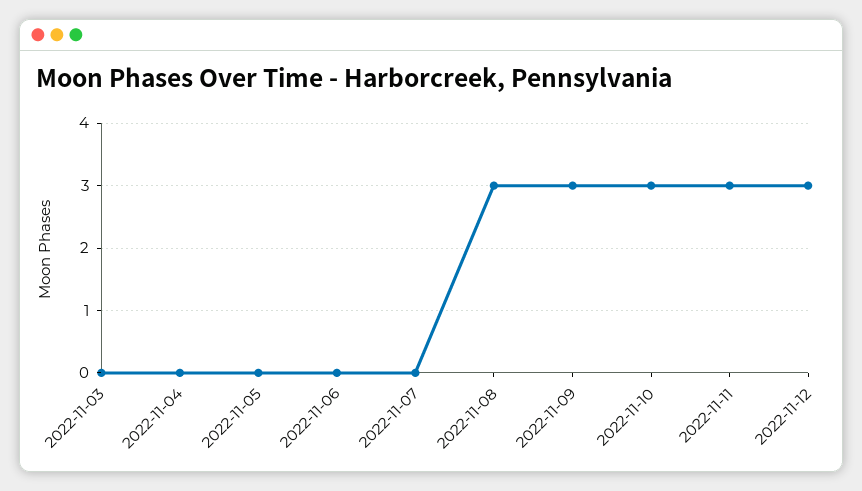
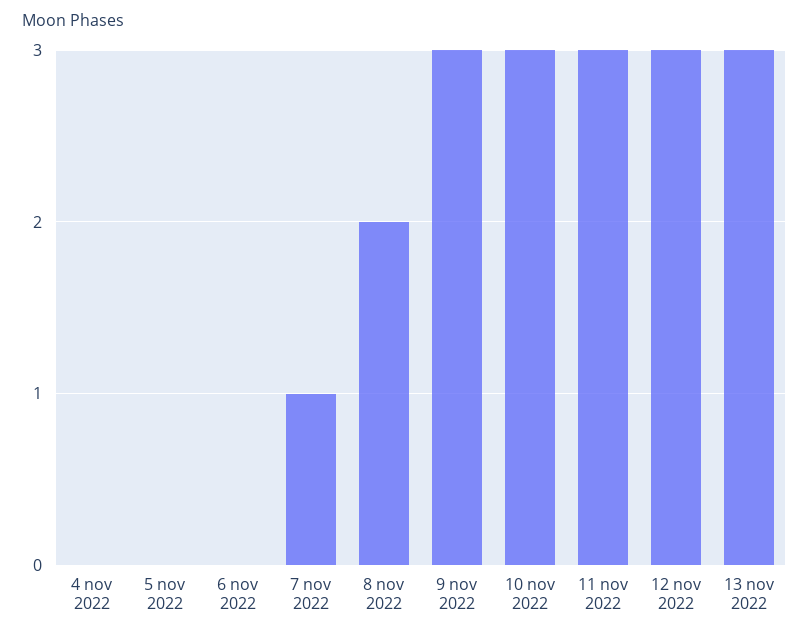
2022-11-03: 0 -> none
2022-11-07: 0 -> 1
2022-11-08: 3 -> 2
13 nov 2022: none -> 3

